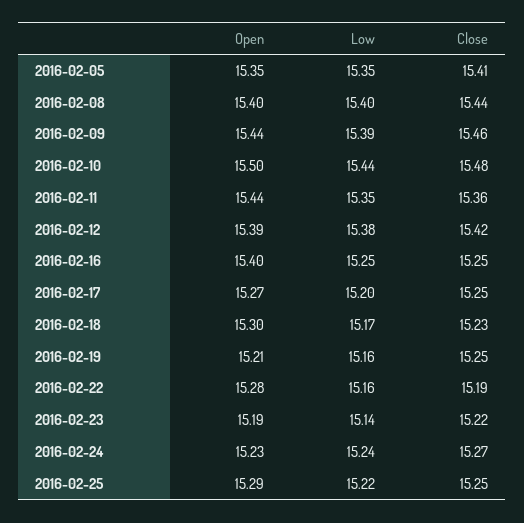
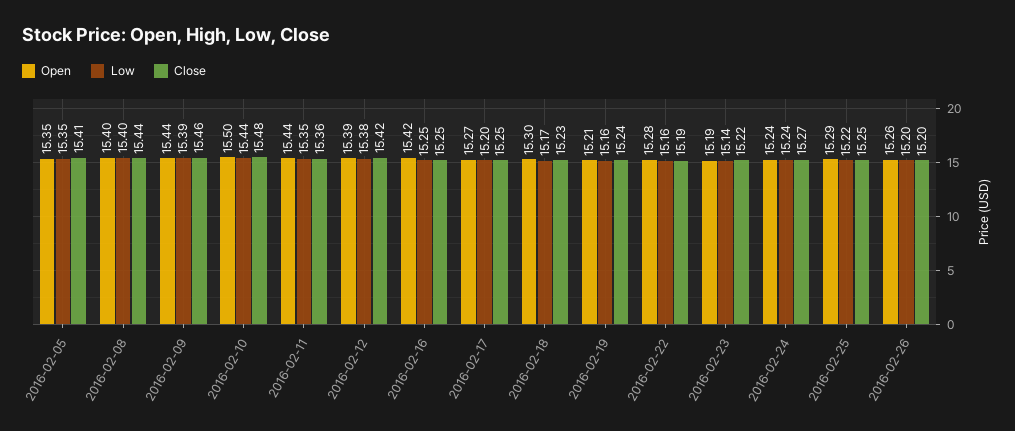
Open, 2016-02-16: 15.4 -> 15.42
Close, 2016-02-19: 15.25 -> 15.24
Open, 2016-02-24: 15.23 -> 15.24
Open, 2016-02-26: none -> 15.26
Low, 2016-02-26: none -> 15.2
Close, 2016-02-26: none -> 15.2

